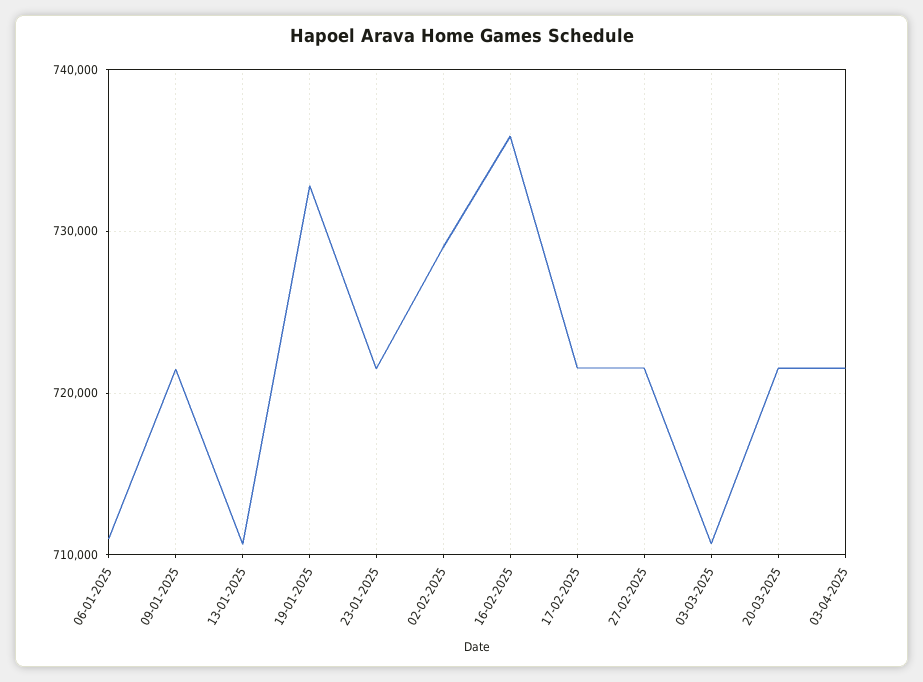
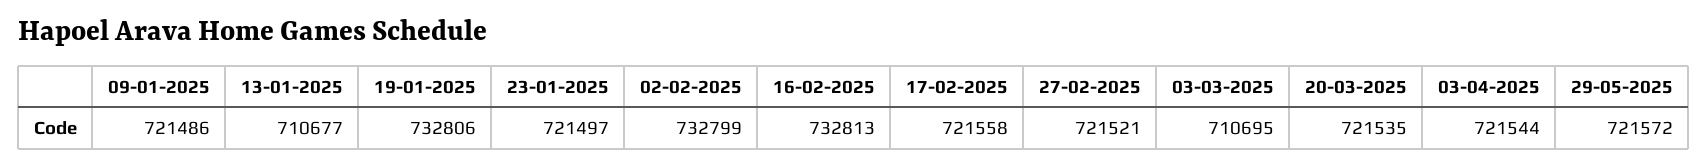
06-01-2025: 711000 -> none
02-02-2025: 729000 -> 732799
16-02-2025: 736000 -> 732813
29-05-2025: none -> 721572

